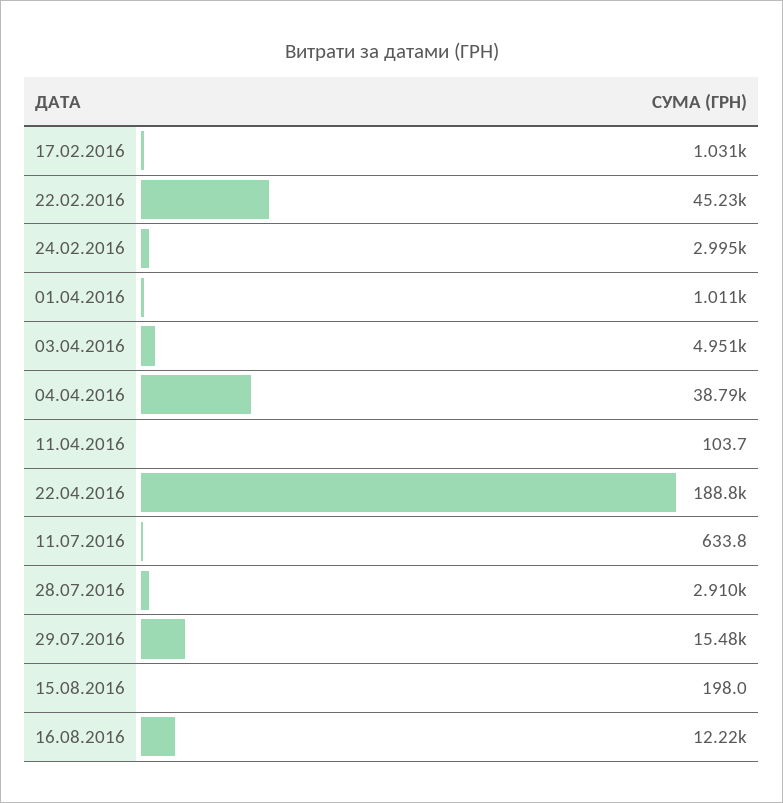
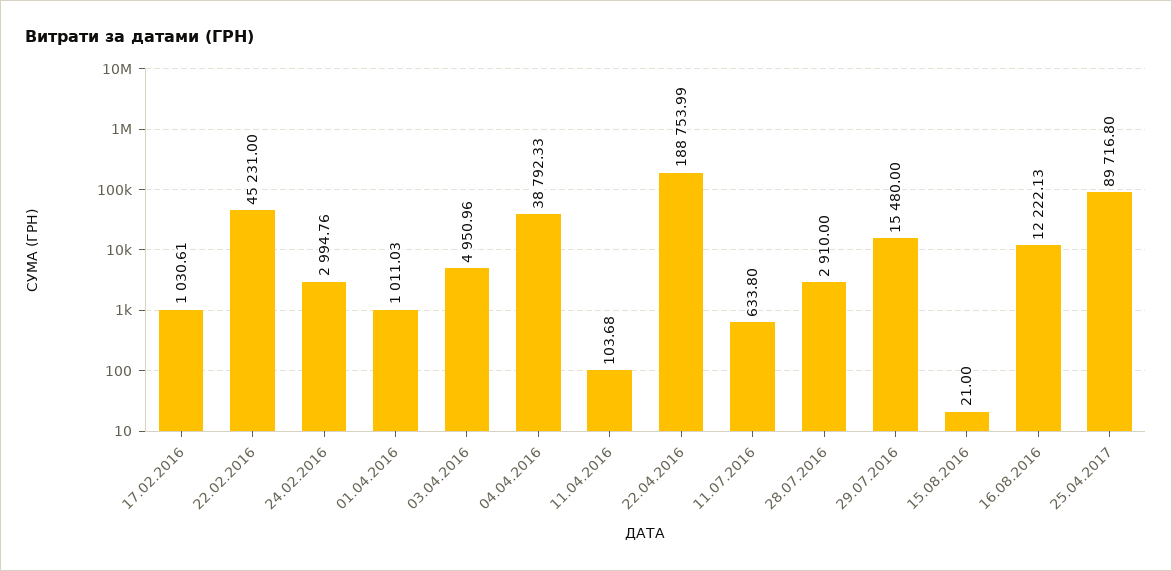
15.08.2016: 198 -> 21
25.04.2017: none -> 89716.8

